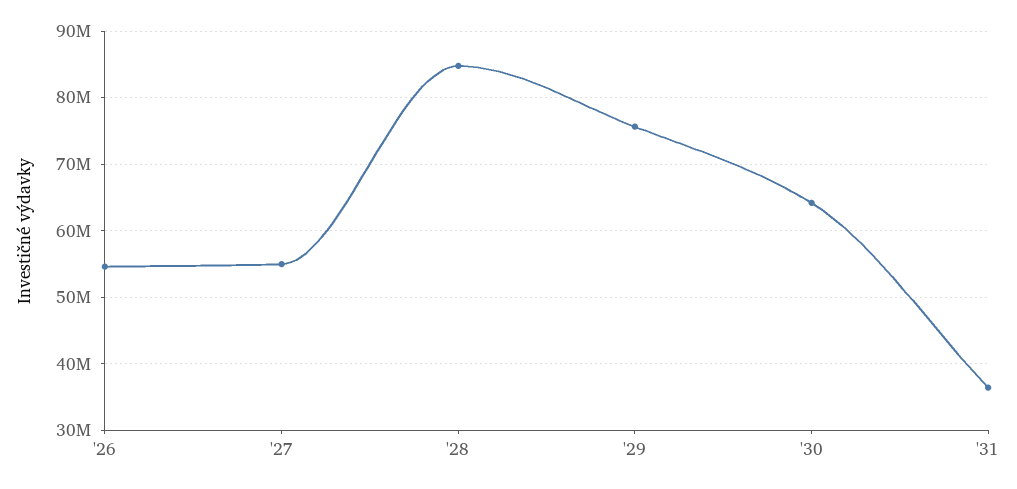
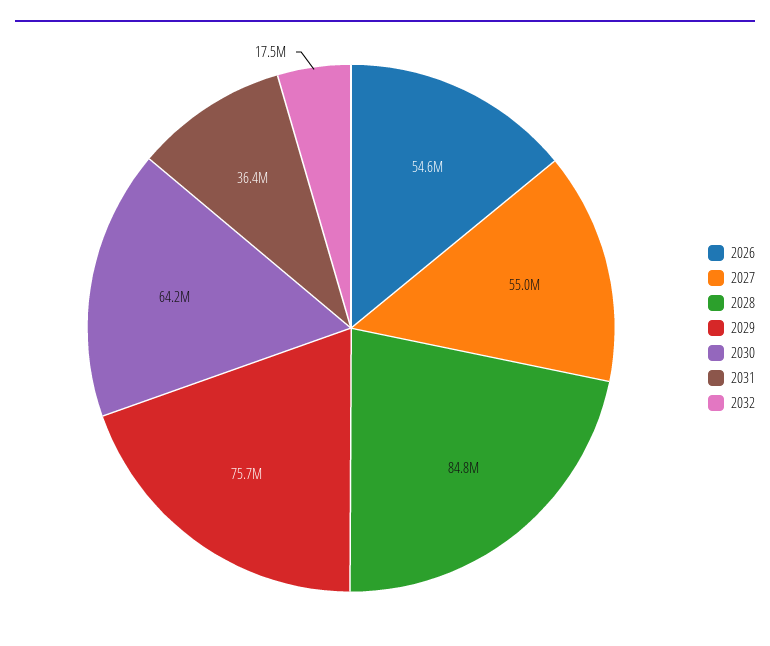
2032: none -> 17500000

